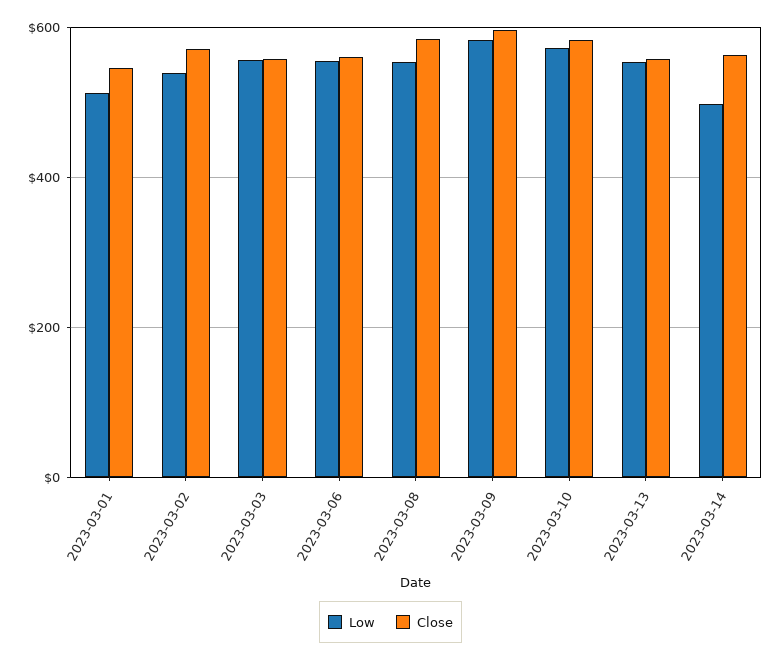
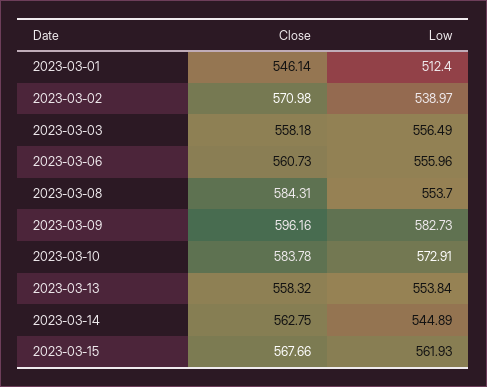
Low, 2023-03-14: 500 -> 544.89
Close, 2023-03-15: none -> 567.66
Low, 2023-03-15: none -> 561.93

